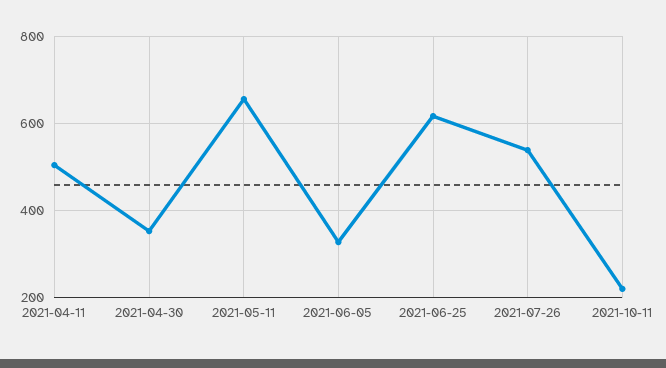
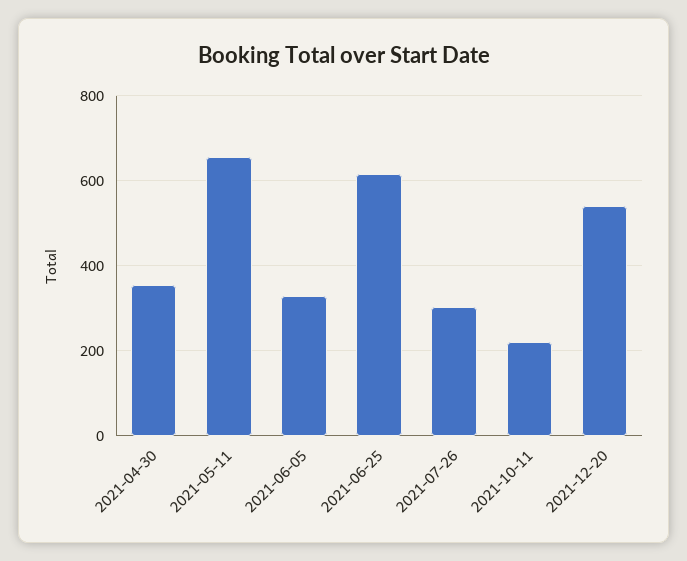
2021-04-11: 500 -> none
2021-07-26: 540 -> 300
2021-12-20: none -> 540

